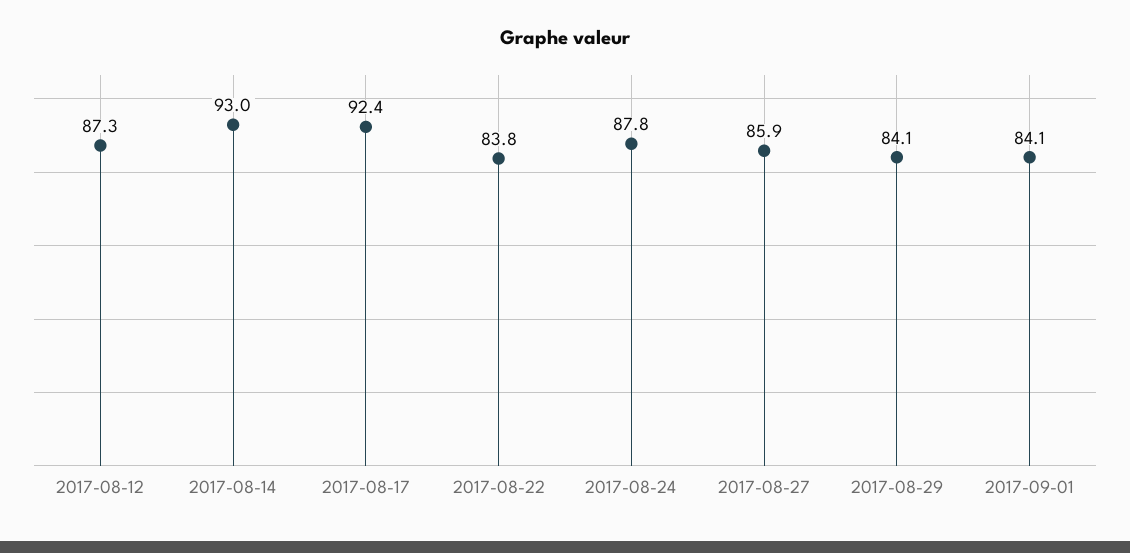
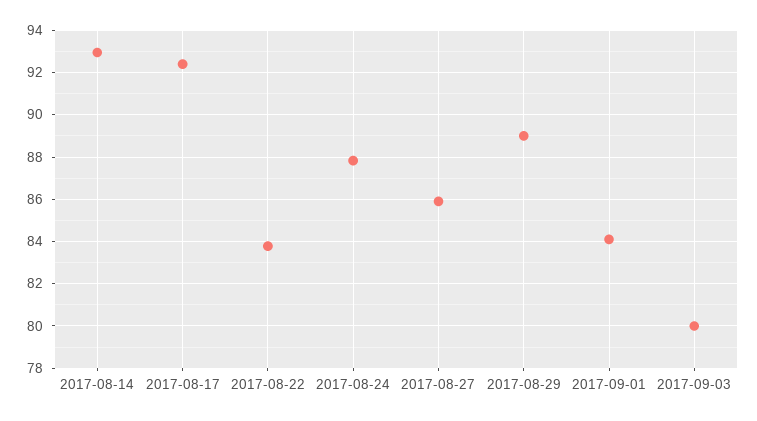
2017-08-12: 87.3 -> none
2017-08-29: 84.1 -> 89
2017-09-03: none -> 80

